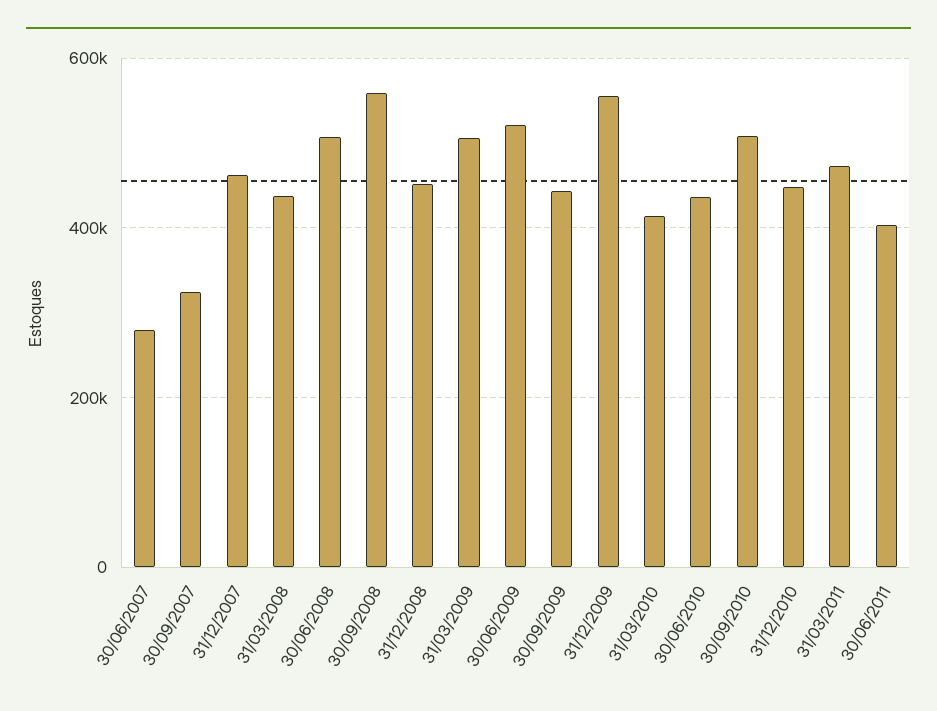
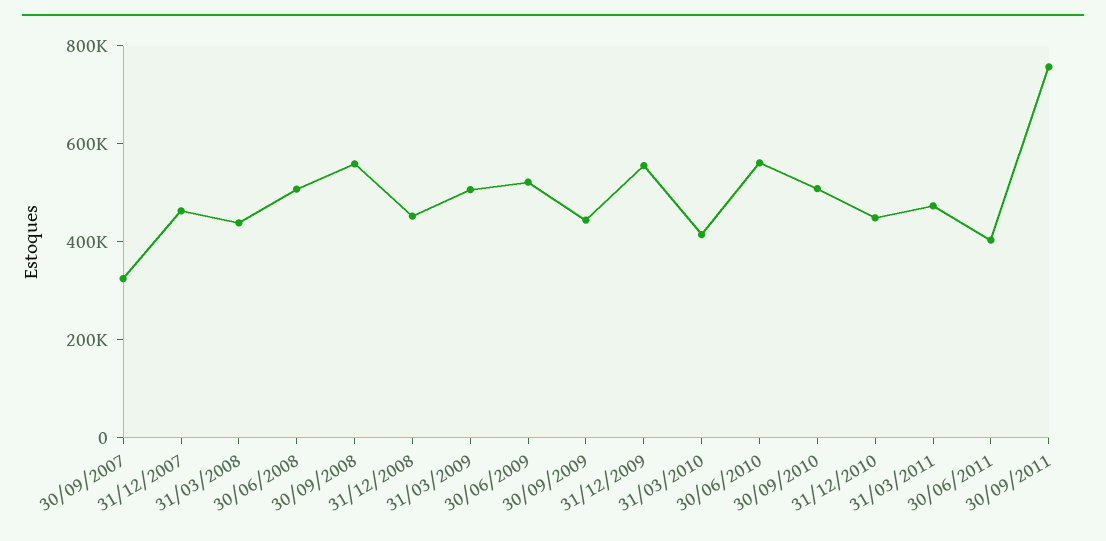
30/06/2007: 280000 -> none
30/06/2010: 440000 -> 550000
30/09/2011: none -> 750000

